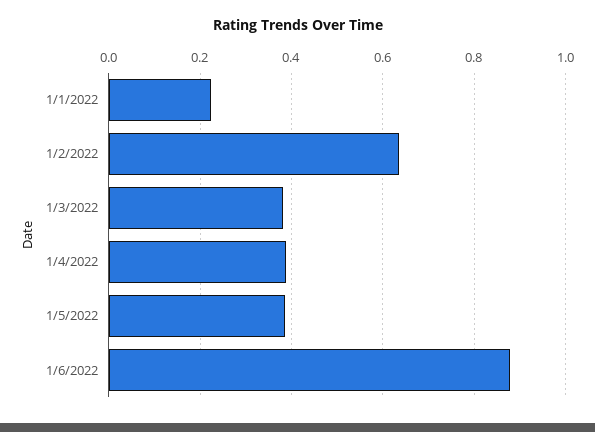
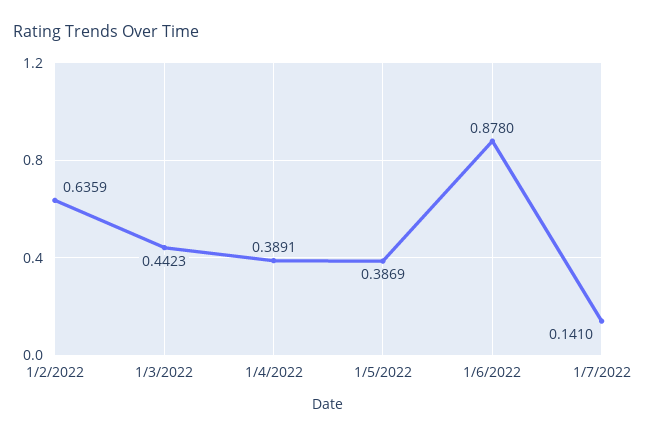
1/1/2022: 0.22 -> none
1/3/2022: 0.38 -> 0.4423
1/7/2022: none -> 0.141

